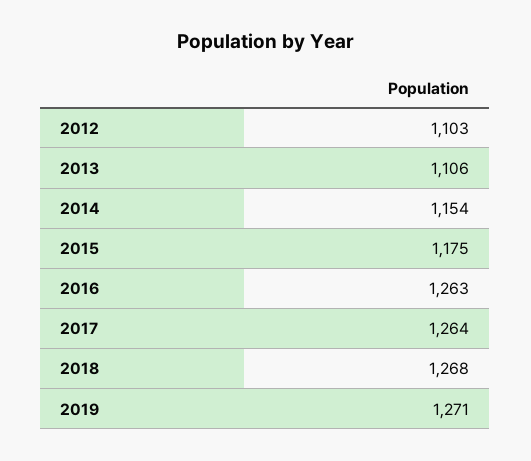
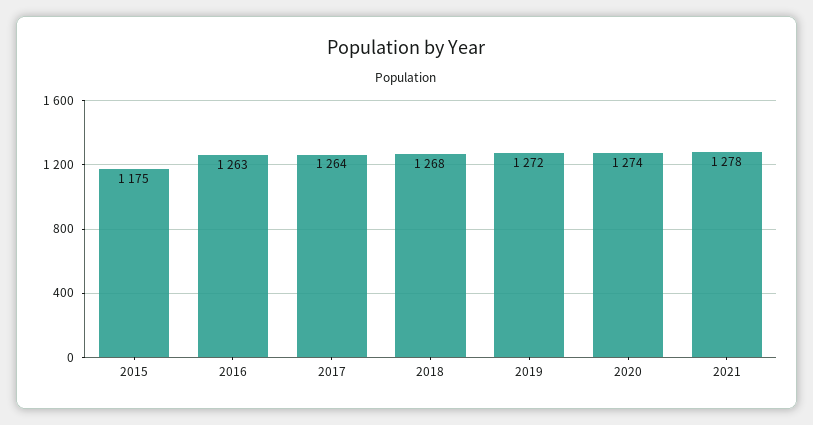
2012: 1103 -> none
2013: 1106 -> none
2014: 1154 -> none
2019: 1271 -> 1272
2020: none -> 1274
2021: none -> 1278

